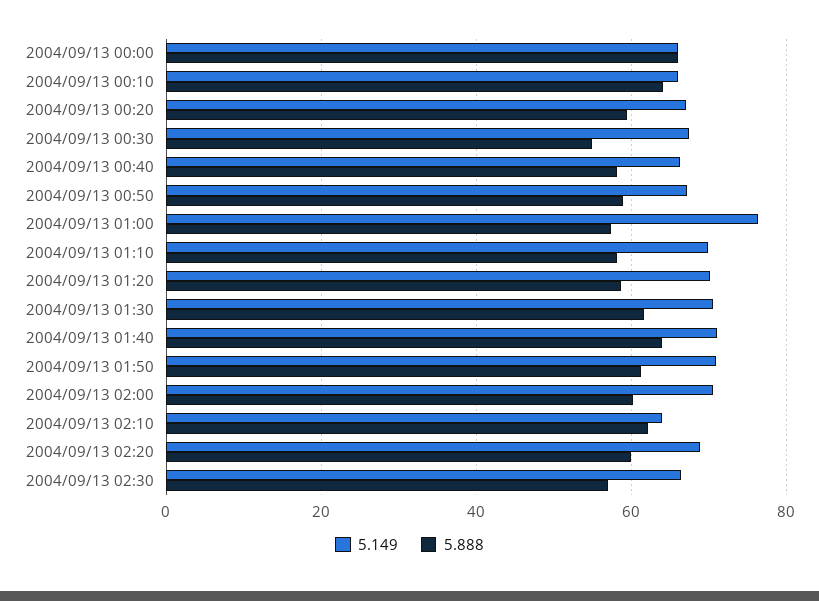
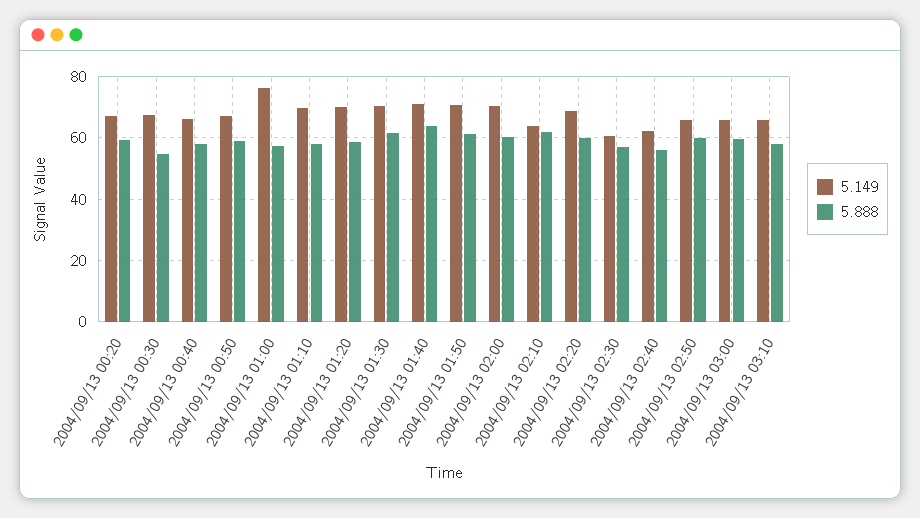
5.149, 2004/09/13 00:00: 66 -> none
5.888, 2004/09/13 00:00: 66 -> none
5.149, 2004/09/13 00:10: 66 -> none
5.888, 2004/09/13 00:10: 64 -> none
5.149, 2004/09/13 02:30: 66 -> 60
5.149, 2004/09/13 02:40: none -> 62
5.888, 2004/09/13 02:40: none -> 56
5.149, 2004/09/13 02:50: none -> 66
5.888, 2004/09/13 02:50: none -> 60
5.149, 2004/09/13 03:00: none -> 66
5.888, 2004/09/13 03:00: none -> 60
5.149, 2004/09/13 03:10: none -> 66
5.888, 2004/09/13 03:10: none -> 58

